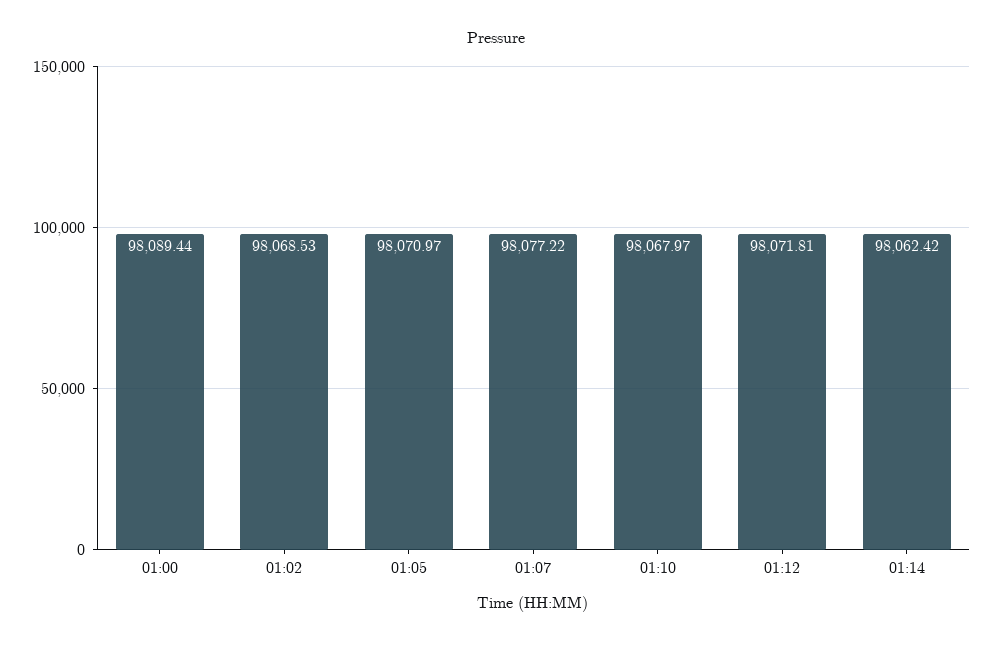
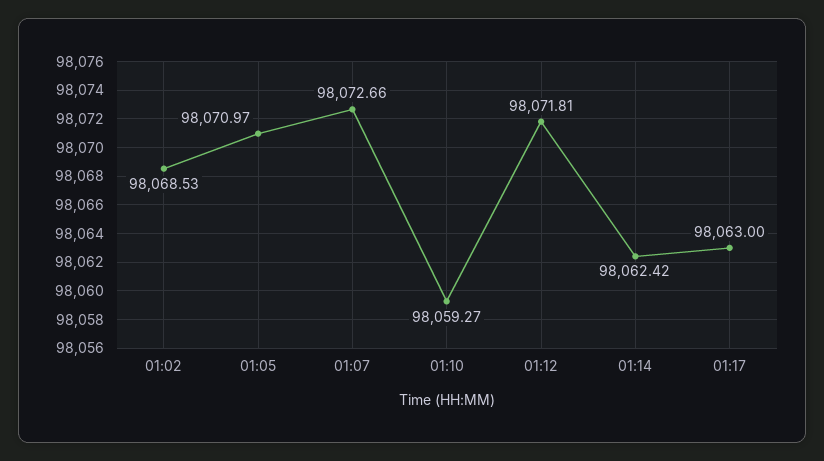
01:00: 98089.44 -> none
01:07: 98077.22 -> 98072.66
01:10: 98067.97 -> 98059.27
01:17: none -> 98063

